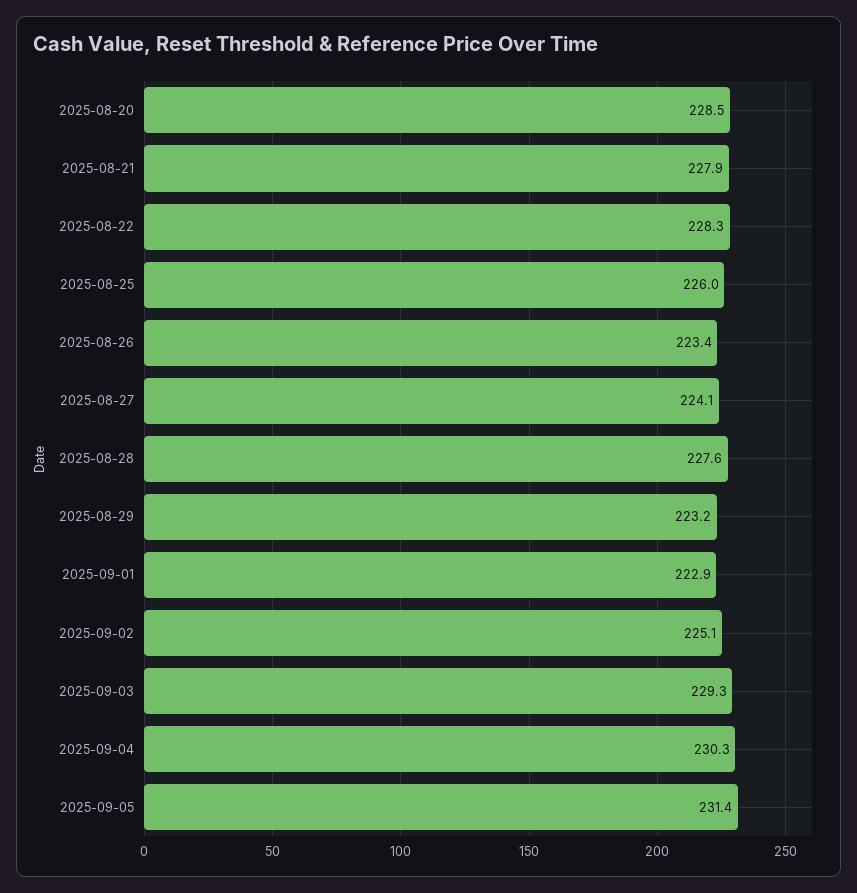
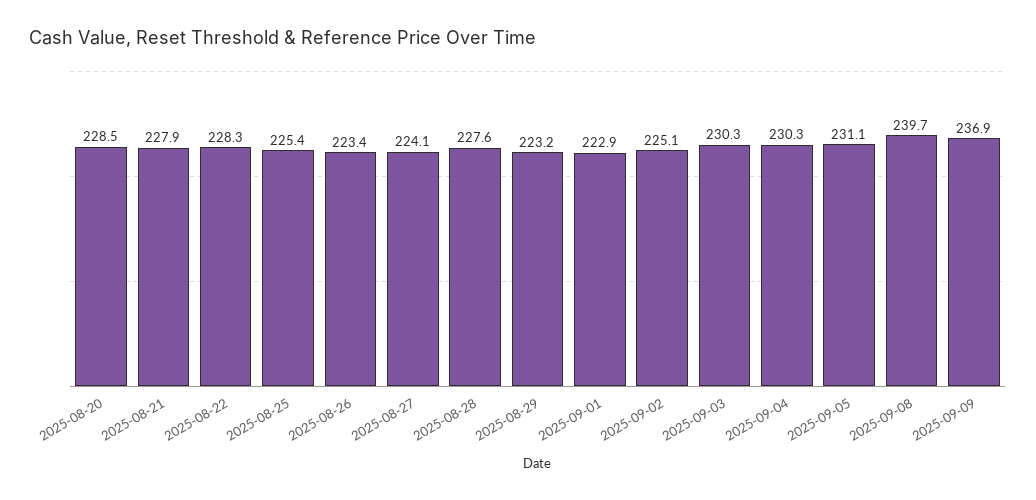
2025-08-25: 226 -> 225.4
2025-09-03: 229.3 -> 230.3
2025-09-05: 231.4 -> 231.1
2025-09-08: none -> 239.7
2025-09-09: none -> 236.9

